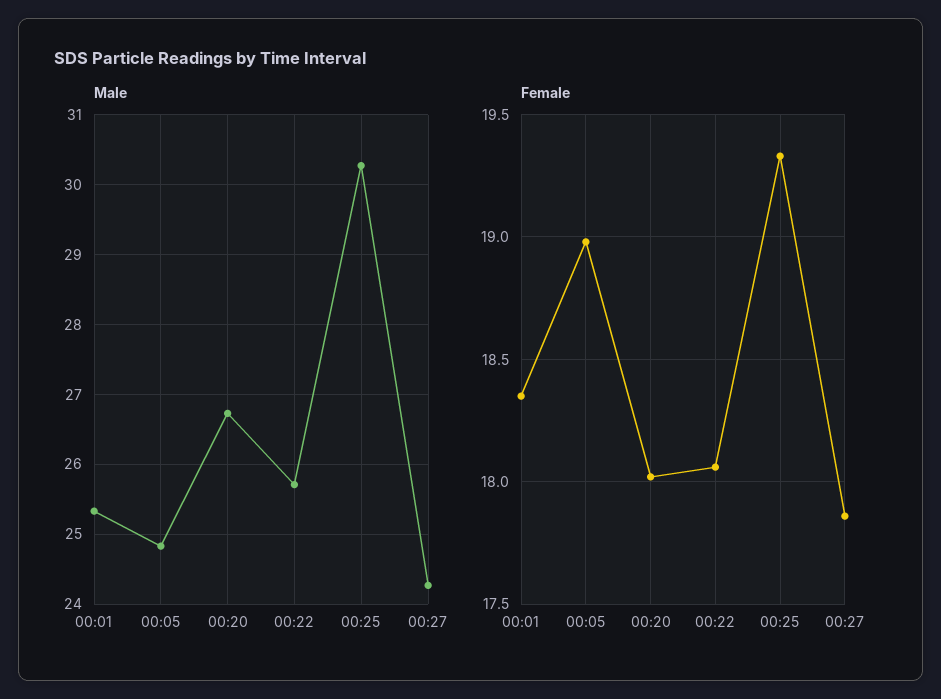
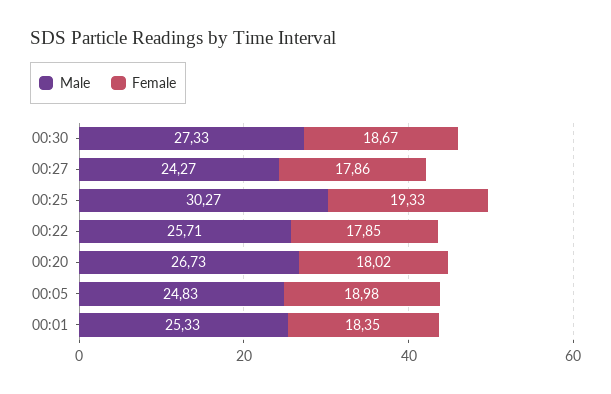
Female, 00:22: 18.05 -> 17.85
Male, 00:30: none -> 27.33
Female, 00:30: none -> 18.67

